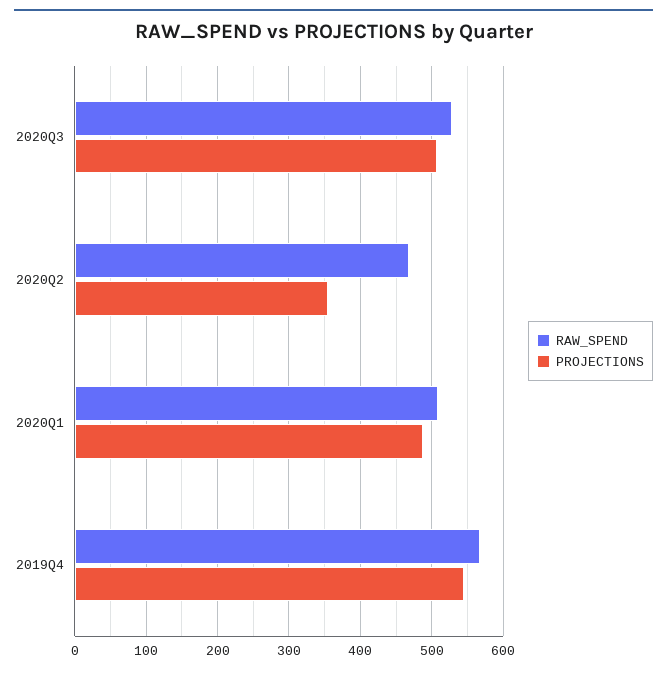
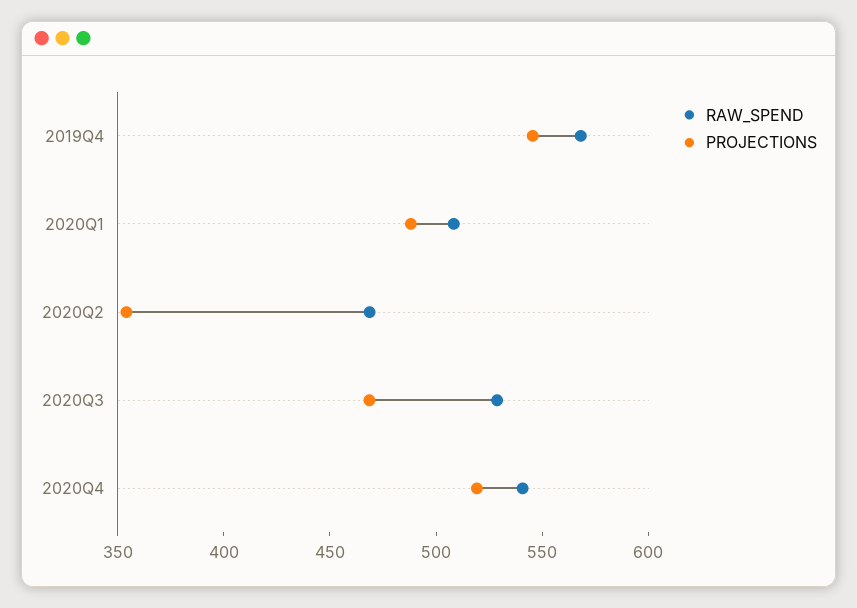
PROJECTIONS, 2020Q3: 510 -> 470
RAW_SPEND, 2020Q4: none -> 540
PROJECTIONS, 2020Q4: none -> 520

